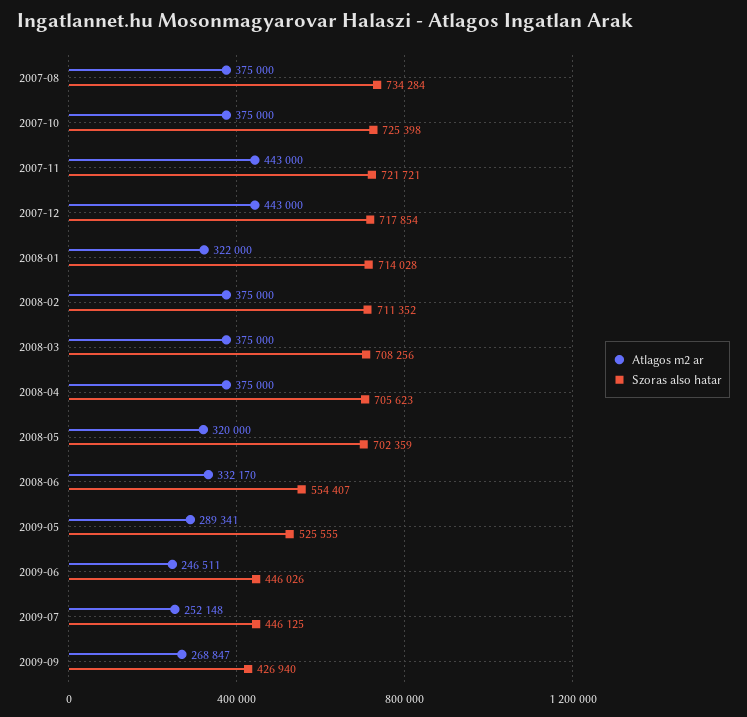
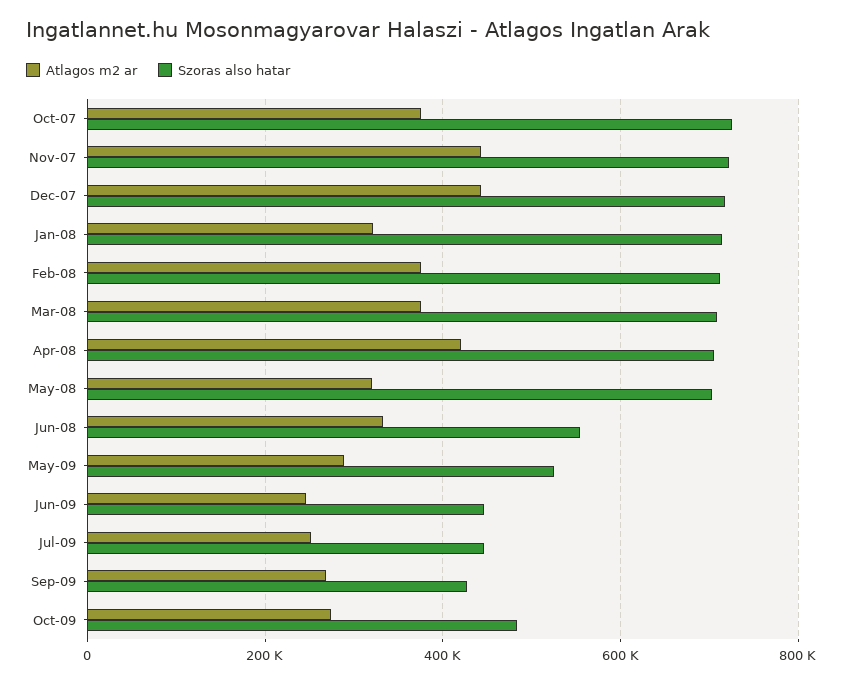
Atlagos m2 ar, 2007-08: 375000 -> none
Szoras also hatar, 2007-08: 734284 -> none
Atlagos m2 ar, 2008-04: 375000 -> 420000
Atlagos m2 ar, Oct-09: none -> 280000
Szoras also hatar, Oct-09: none -> 480000

